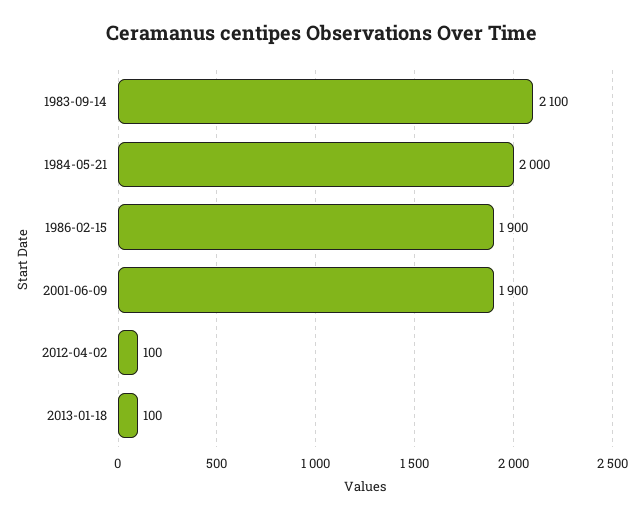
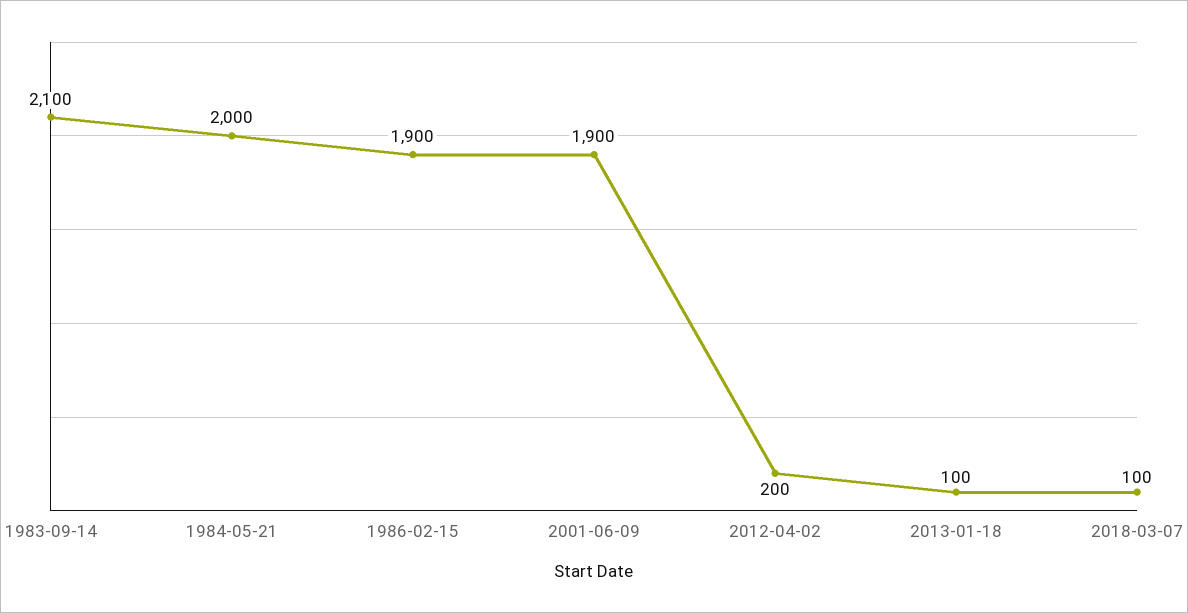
2012-04-02: 100 -> 200
2018-03-07: none -> 100

